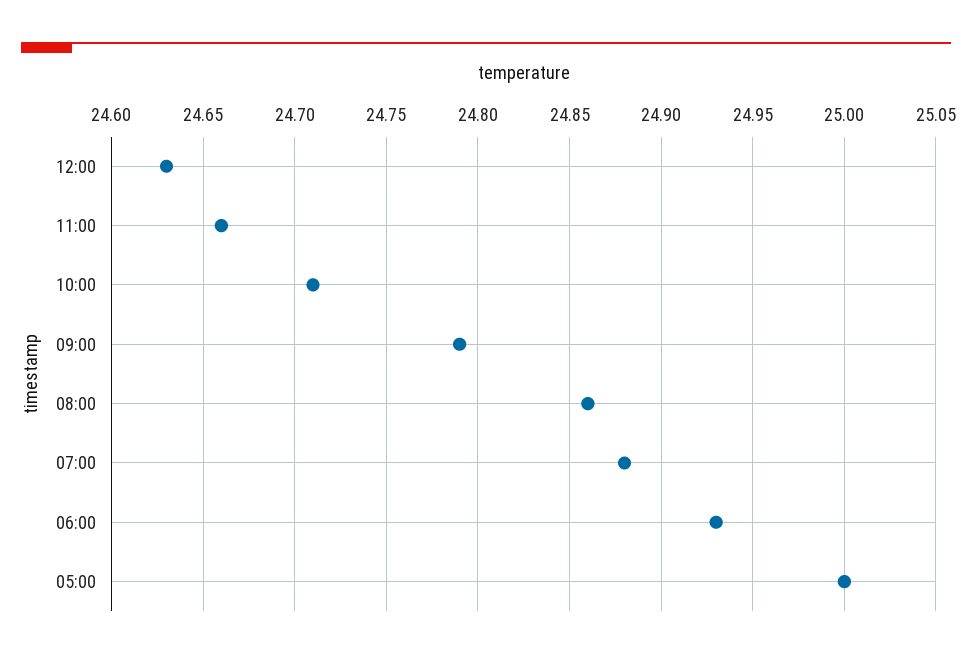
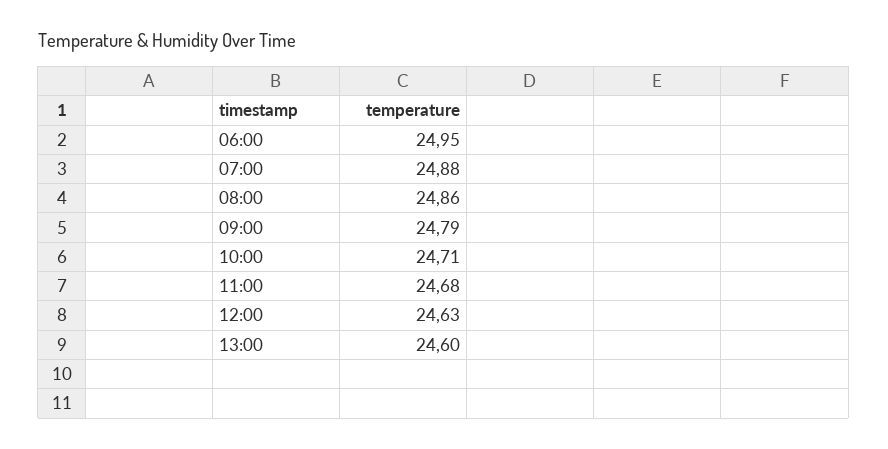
11:00: 24.66 -> 24.68
06:00: 24.93 -> 24.95
05:00: 25 -> none
13:00: none -> 24.6

